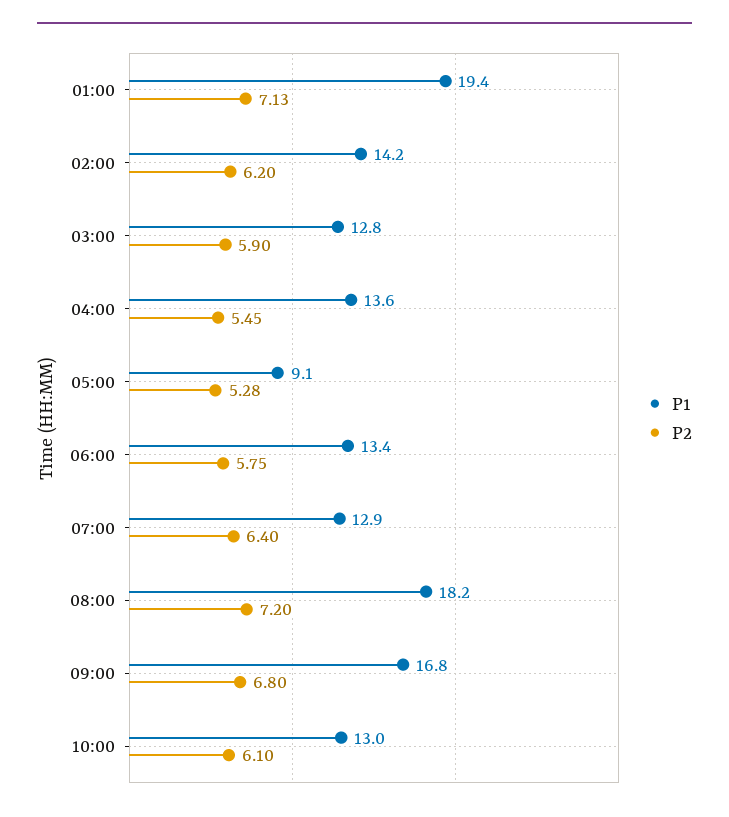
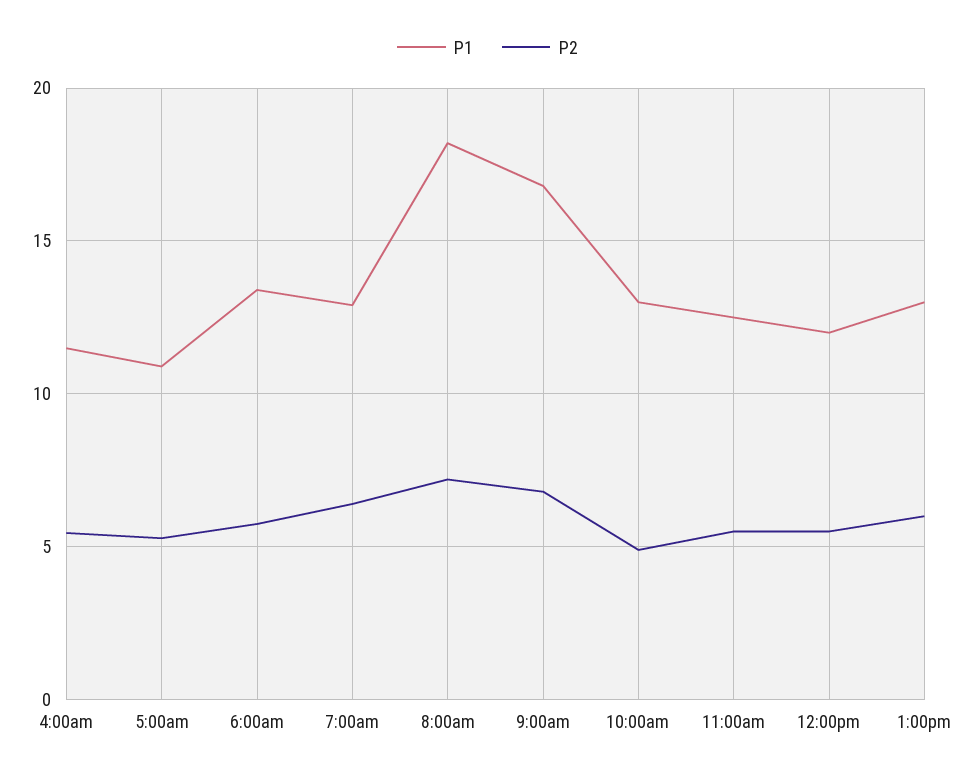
P1, 01:00: 19.4 -> none
P2, 01:00: 7.13 -> none
P1, 02:00: 14.2 -> none
P2, 02:00: 6.2 -> none
P1, 03:00: 12.8 -> none
P2, 03:00: 5.9 -> none
P1, 04:00: 13.6 -> 11.5
P1, 05:00: 9.1 -> 11
P2, 10:00: 6.1 -> 5
P1, 11:00am: none -> 12.5
P2, 11:00am: none -> 5.5
P1, 12:00pm: none -> 12
P2, 12:00pm: none -> 5.5
P1, 1:00pm: none -> 13
P2, 1:00pm: none -> 6

